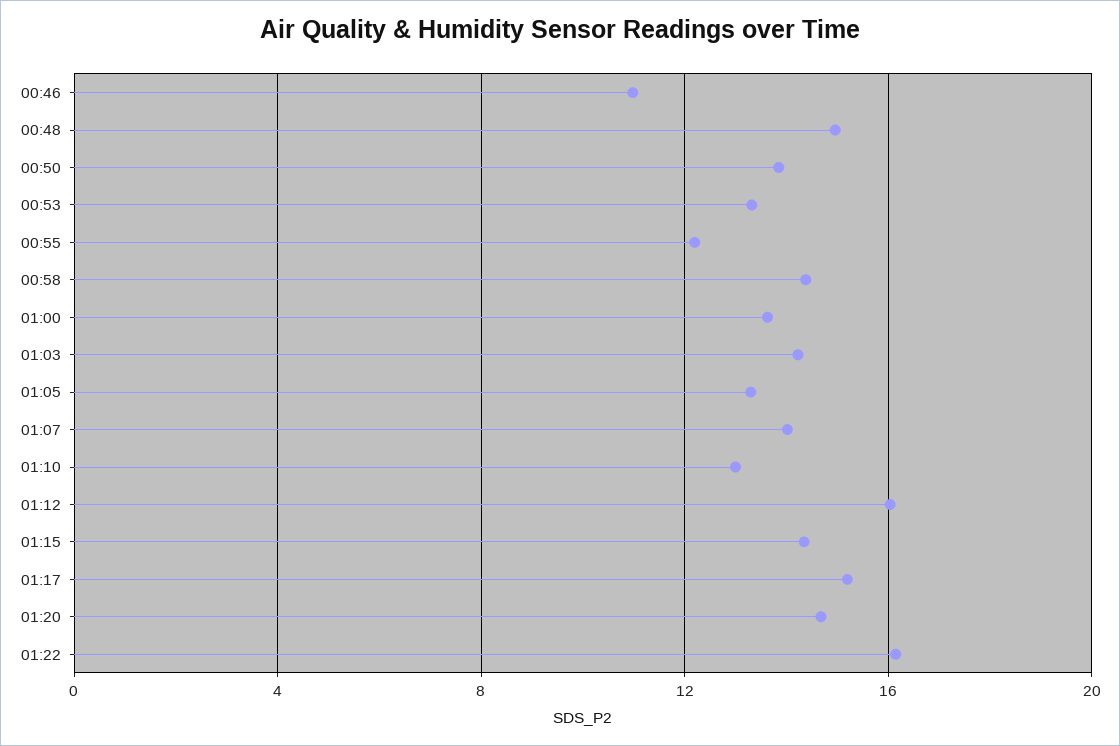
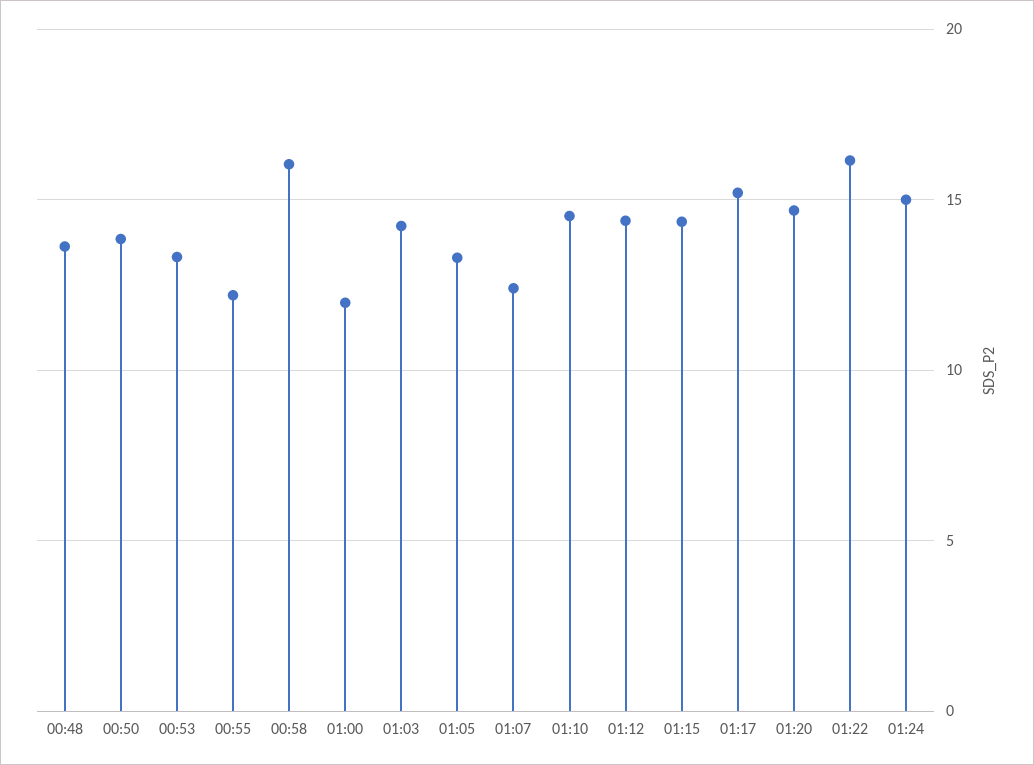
00:46: 11 -> none
00:48: 15 -> 13.5
00:58: 14.5 -> 16
01:00: 13.5 -> 12
01:07: 14 -> 12.5
01:10: 13 -> 14.5
01:12: 16 -> 14.5
01:24: none -> 15

